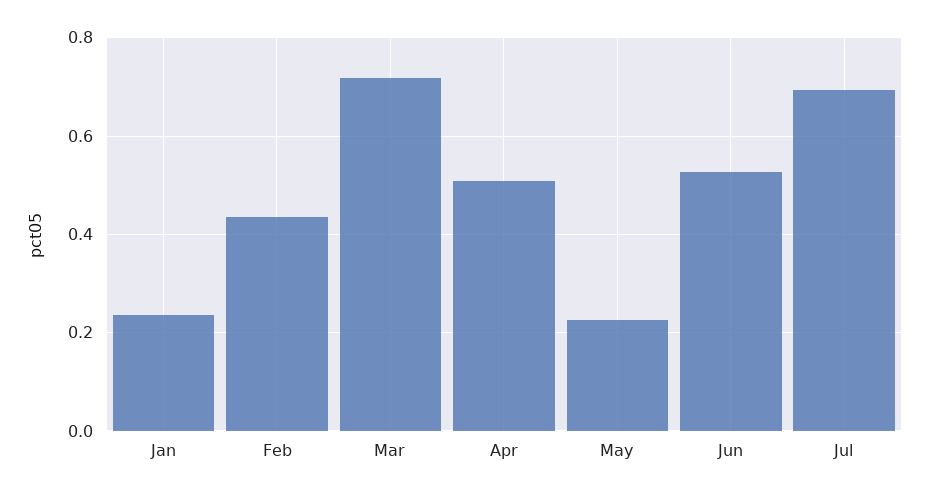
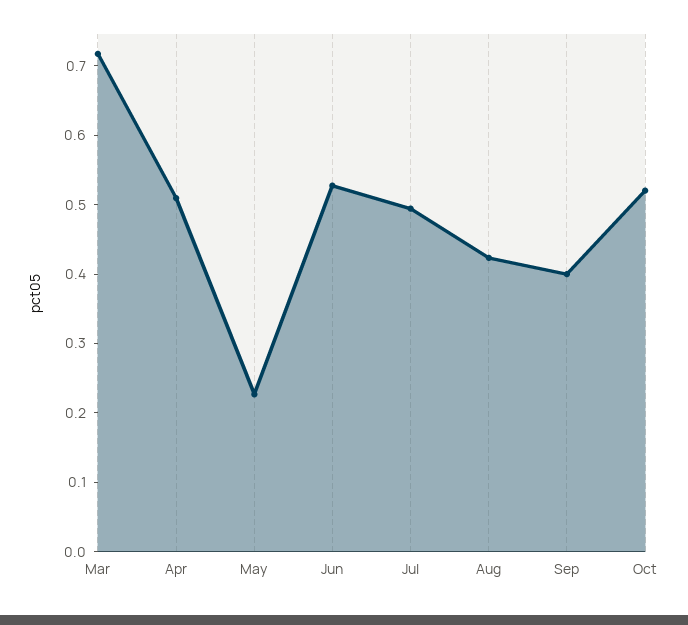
Jan: 0.24 -> none
Feb: 0.44 -> none
Jul: 0.7 -> 0.5
Aug: none -> 0.42
Sep: none -> 0.4
Oct: none -> 0.52

